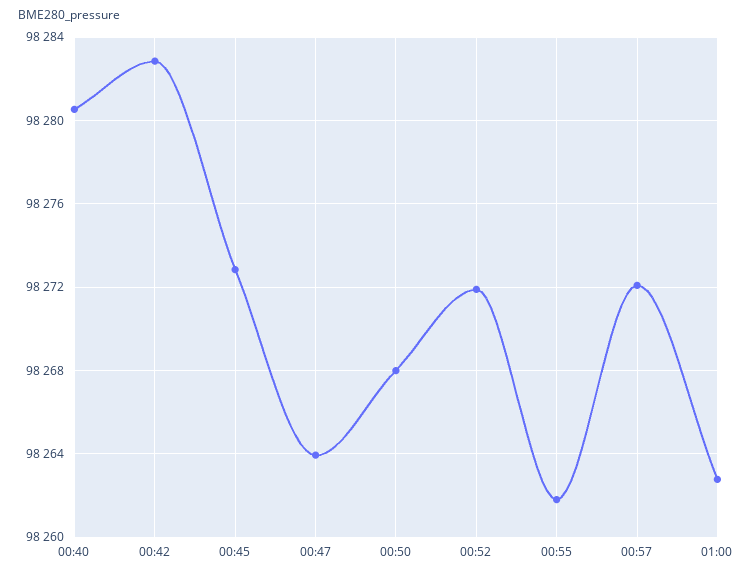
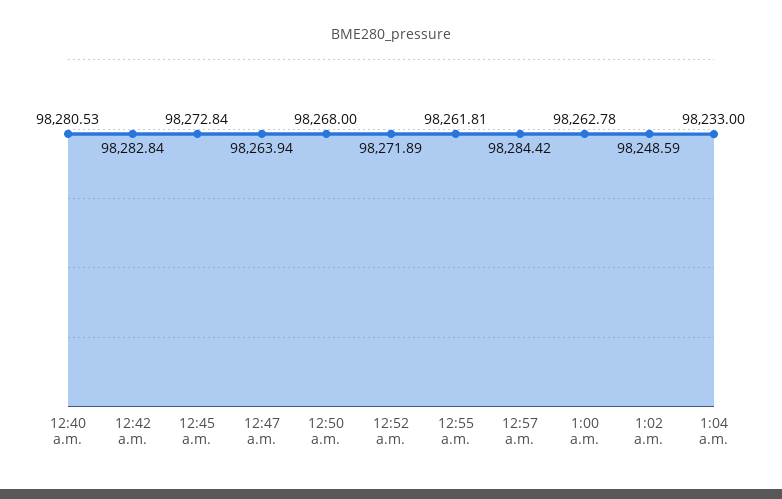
00:57: 98272 -> 98284.42
1:02 a.m.: none -> 98248.59
1:04 a.m.: none -> 98233

